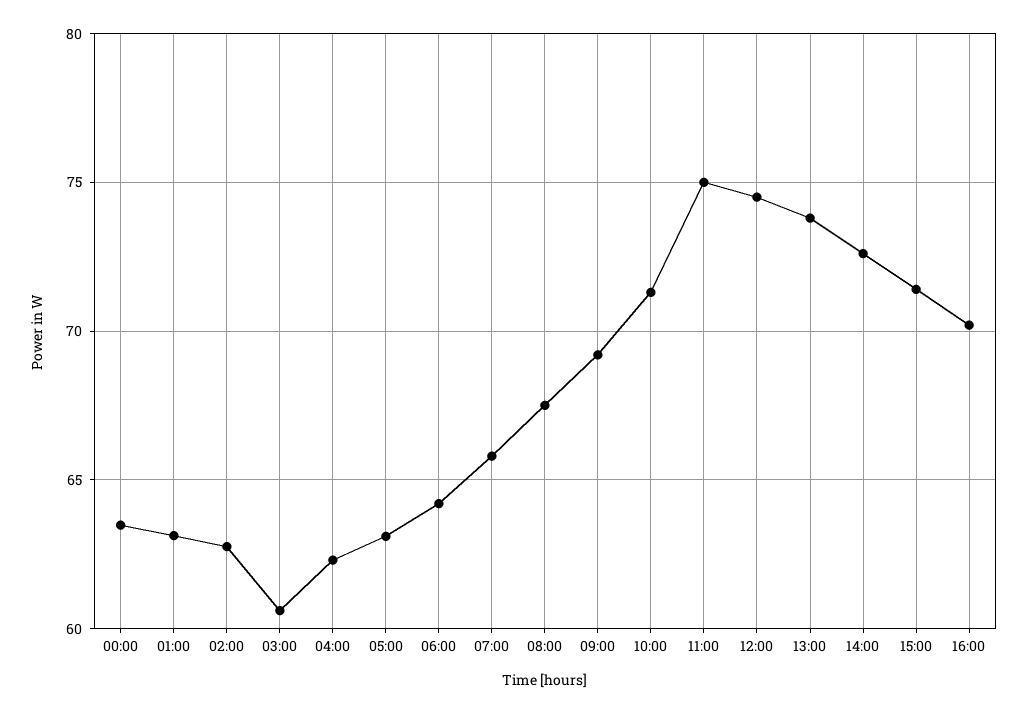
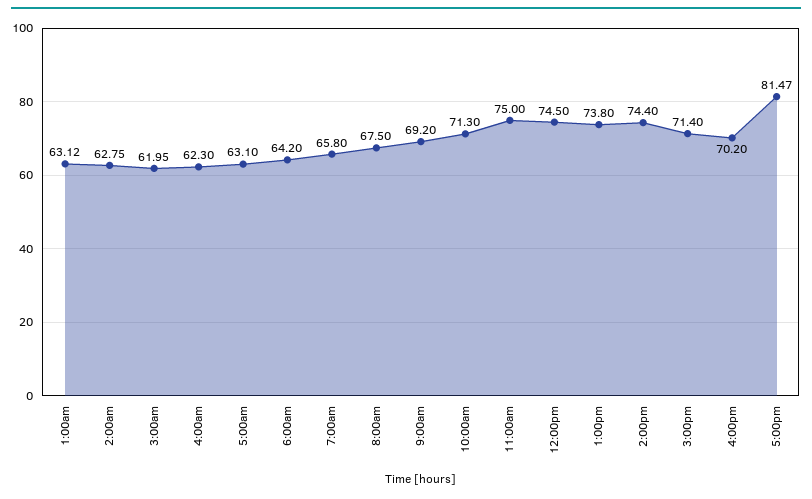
00:00: 63.5 -> none
03:00: 60.5 -> 61.95
14:00: 72.5 -> 74.4
5:00pm: none -> 81.47

